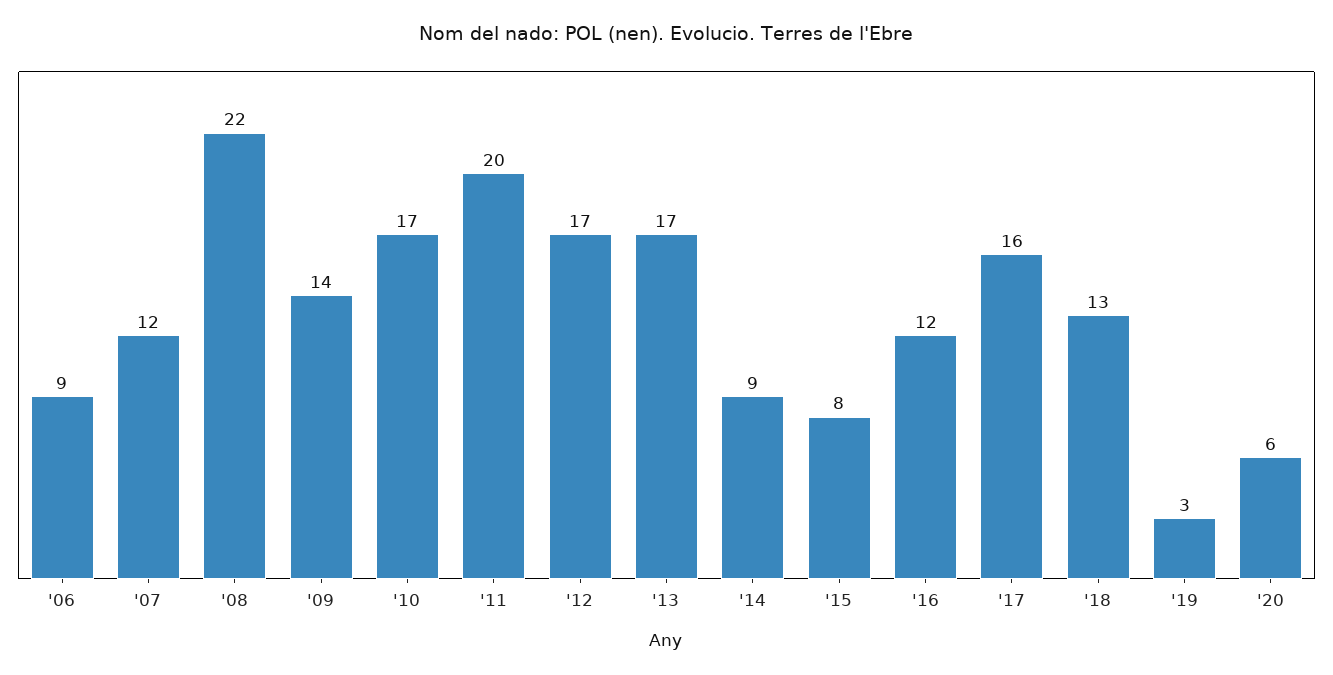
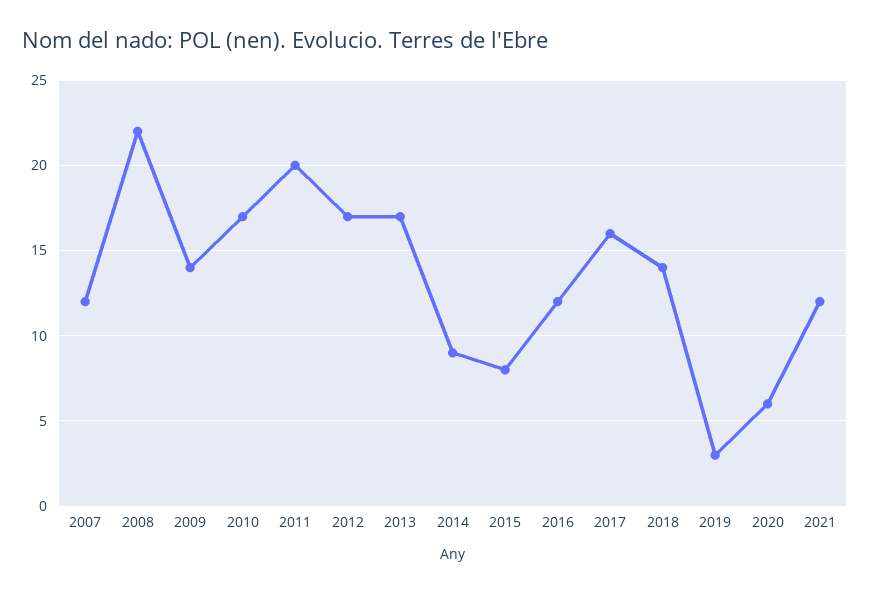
'06: 9 -> none
'18: 13 -> 14
2021: none -> 12

